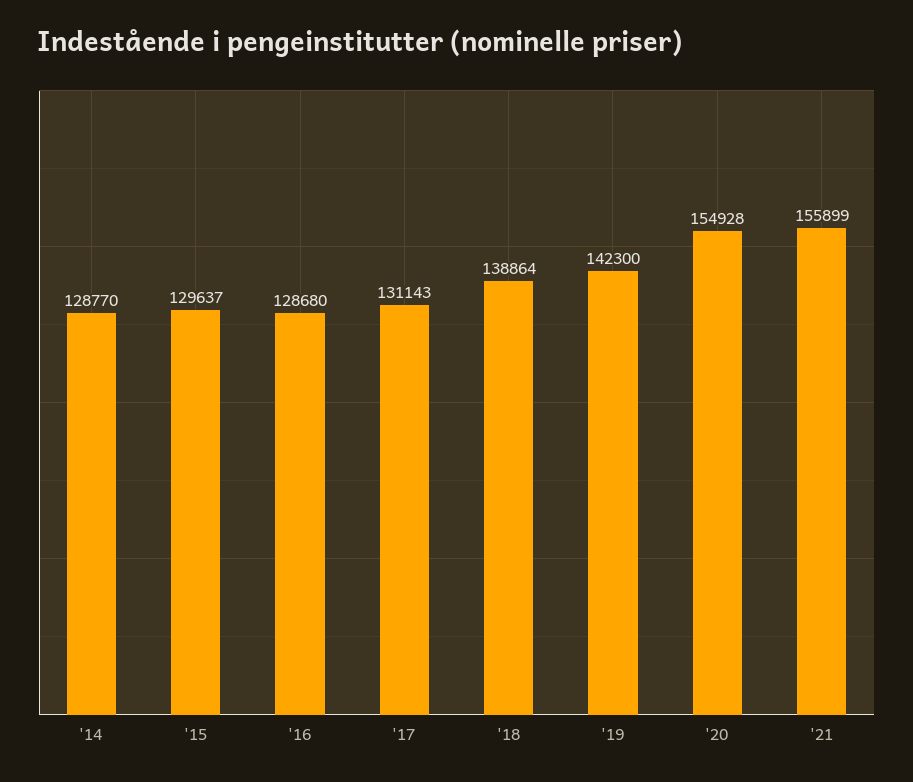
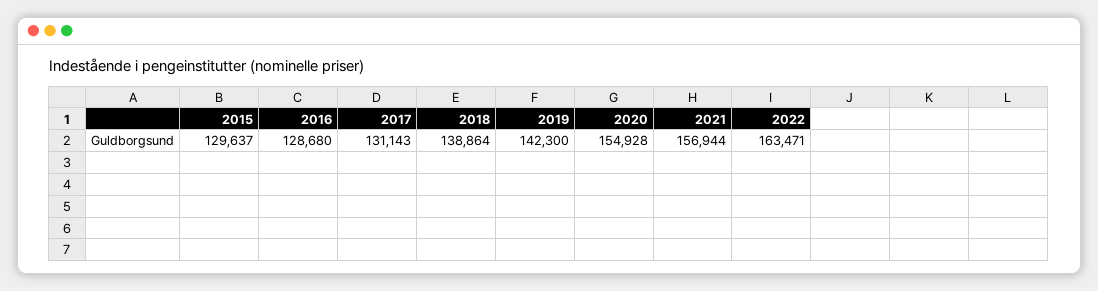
'14: 128770 -> none
'21: 155899 -> 156944
2022: none -> 163471

